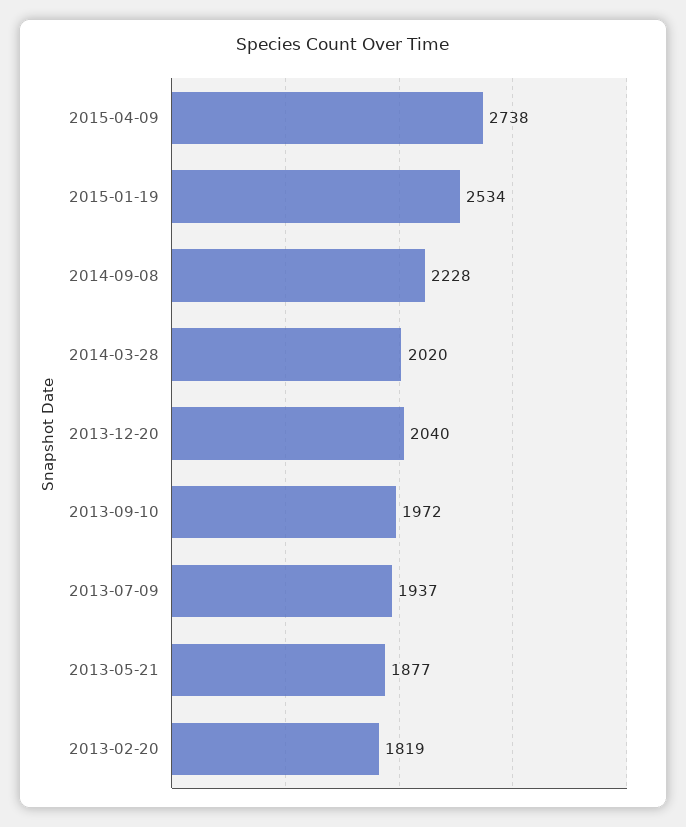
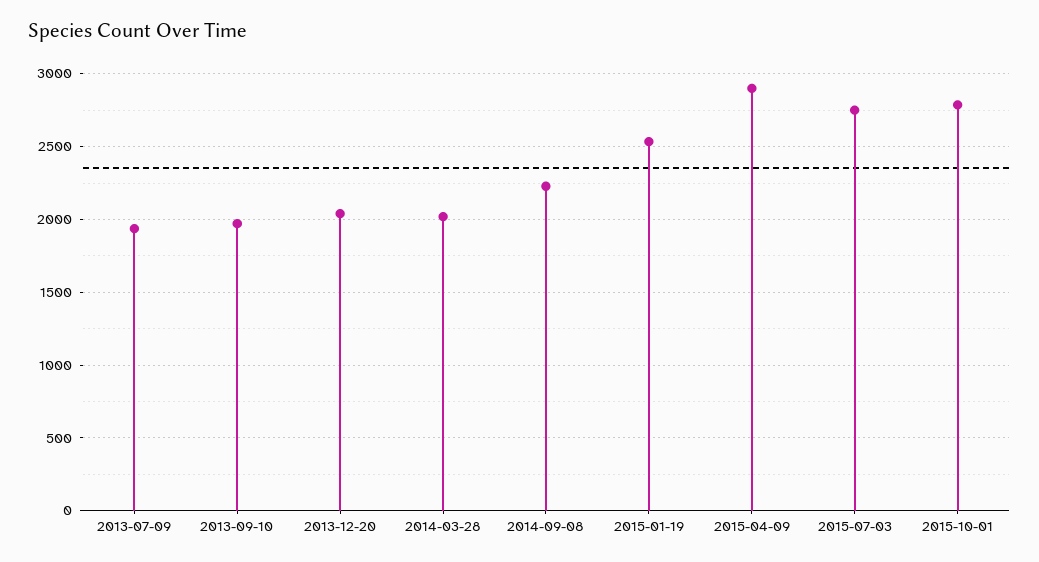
2015-04-09: 2738 -> 2900
2013-05-21: 1877 -> none
2013-02-20: 1819 -> none
2015-07-03: none -> 2750
2015-10-01: none -> 2800

